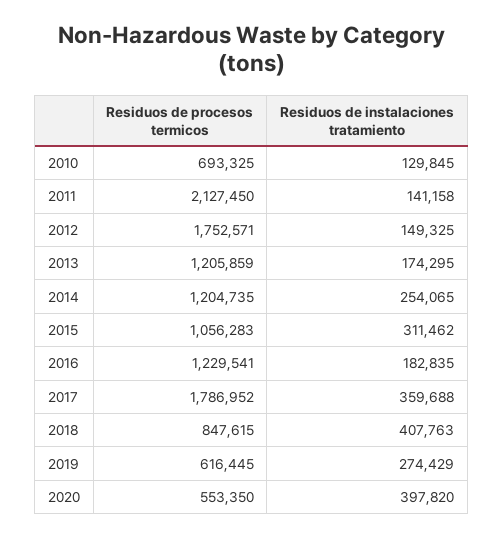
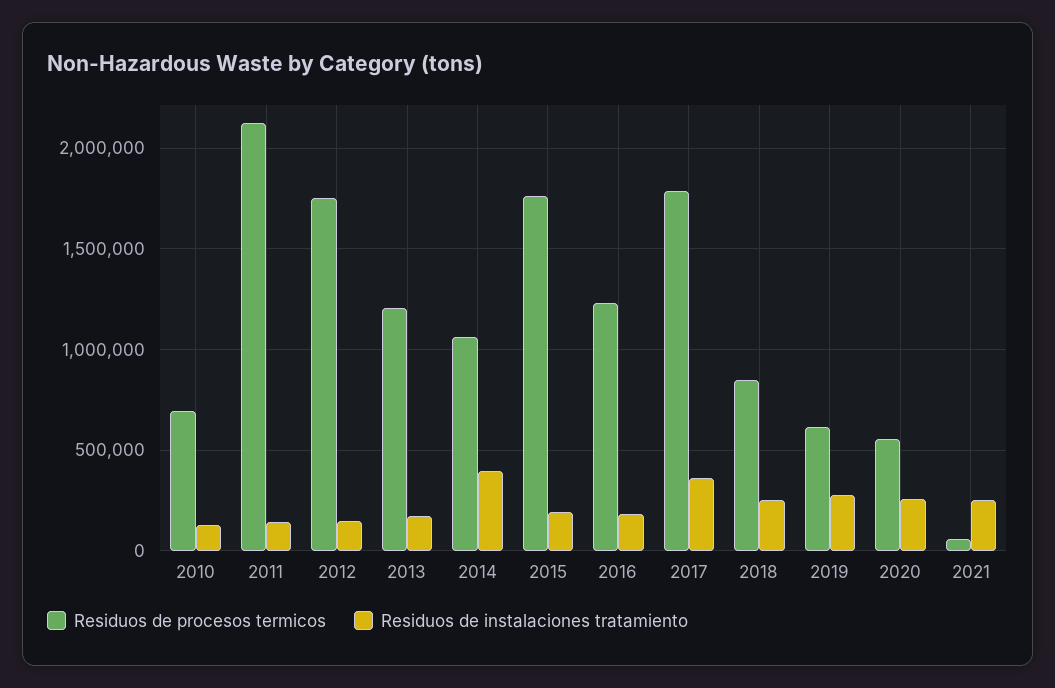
Residuos de procesos termicos, 2014: 1204735 -> 1050000
Residuos de instalaciones tratamiento, 2014: 254065 -> 400000
Residuos de procesos termicos, 2015: 1056283 -> 1750000
Residuos de instalaciones tratamiento, 2015: 311462 -> 200000
Residuos de instalaciones tratamiento, 2018: 407763 -> 250000
Residuos de instalaciones tratamiento, 2020: 397820 -> 250000
Residuos de procesos termicos, 2021: none -> 50000
Residuos de instalaciones tratamiento, 2021: none -> 250000

